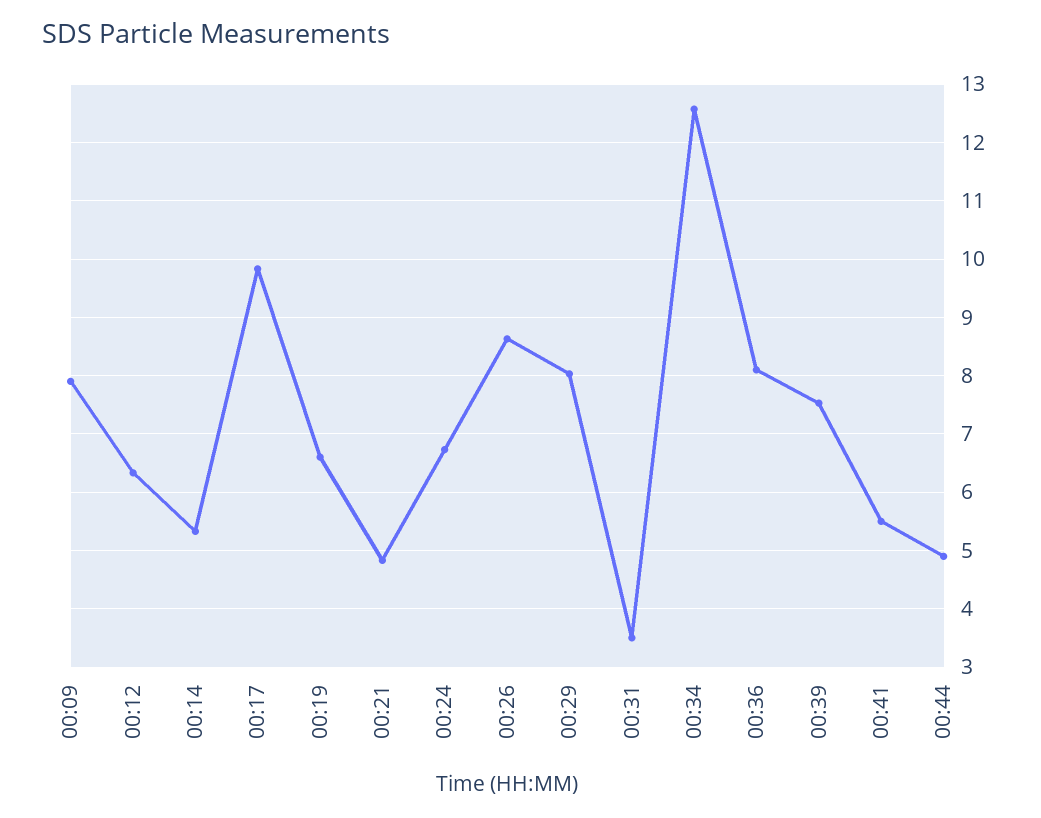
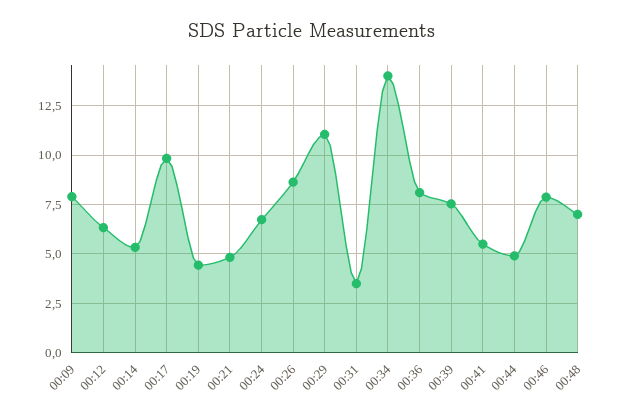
00:19: 6.6 -> 4.5
00:29: 8 -> 11
00:34: 12.6 -> 14
00:46: none -> 8
00:48: none -> 7

